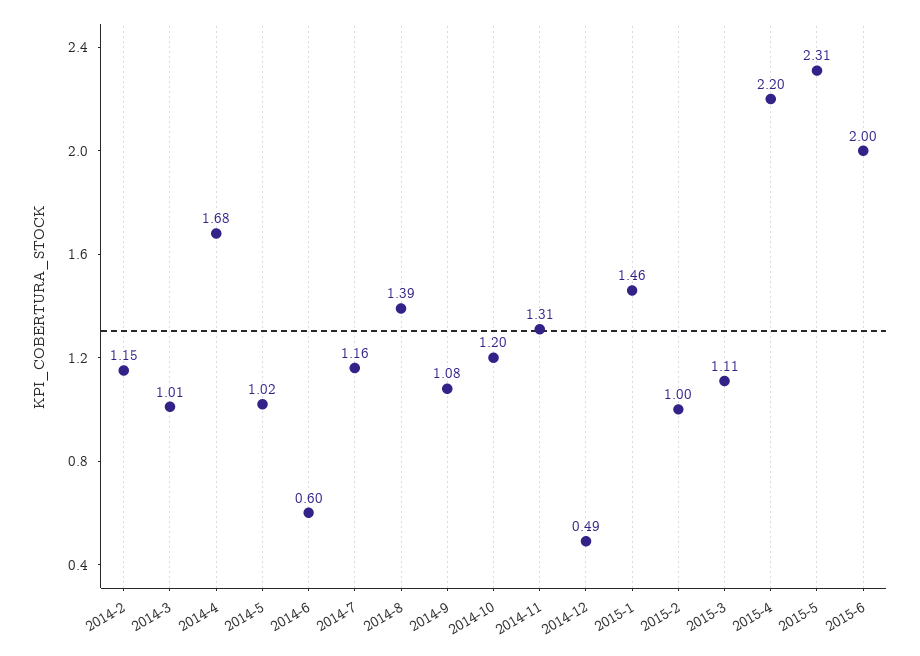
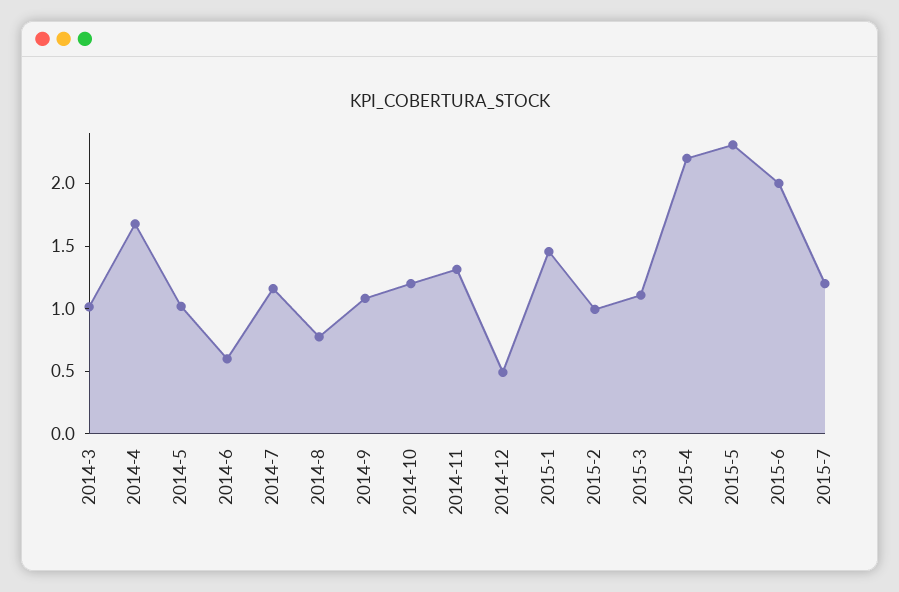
2014-2: 1.15 -> none
2014-8: 1.39 -> 0.8
2015-7: none -> 1.2

